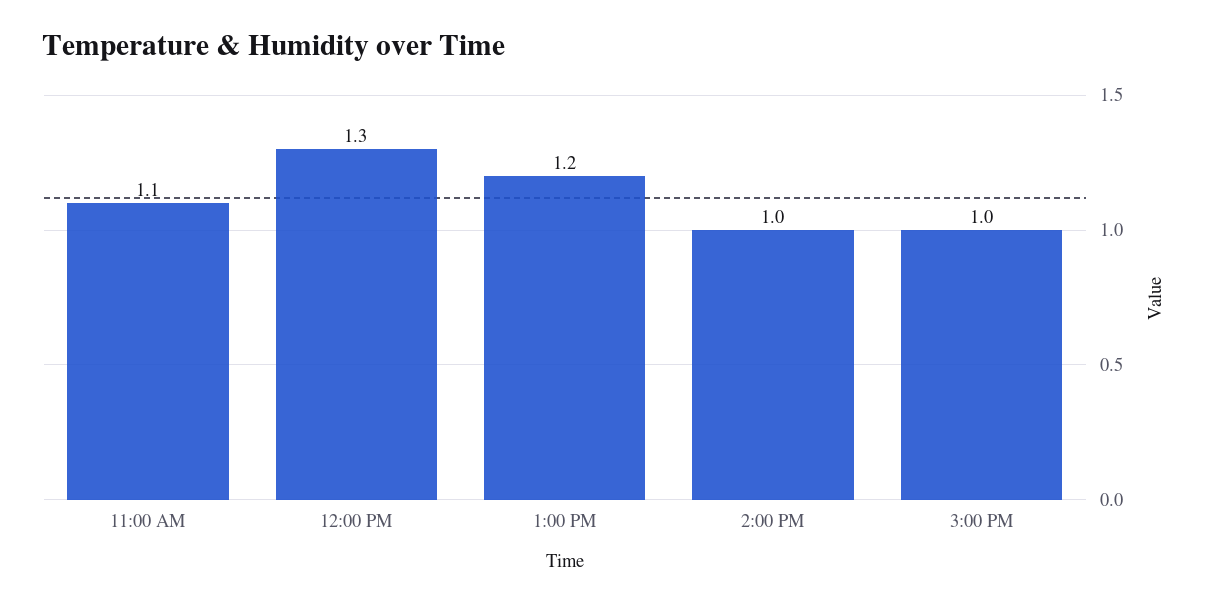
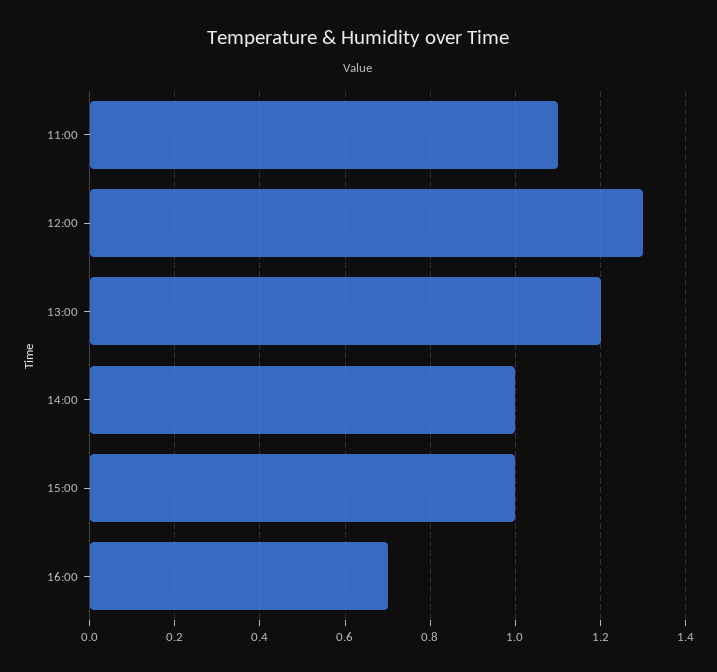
16:00: none -> 0.7

